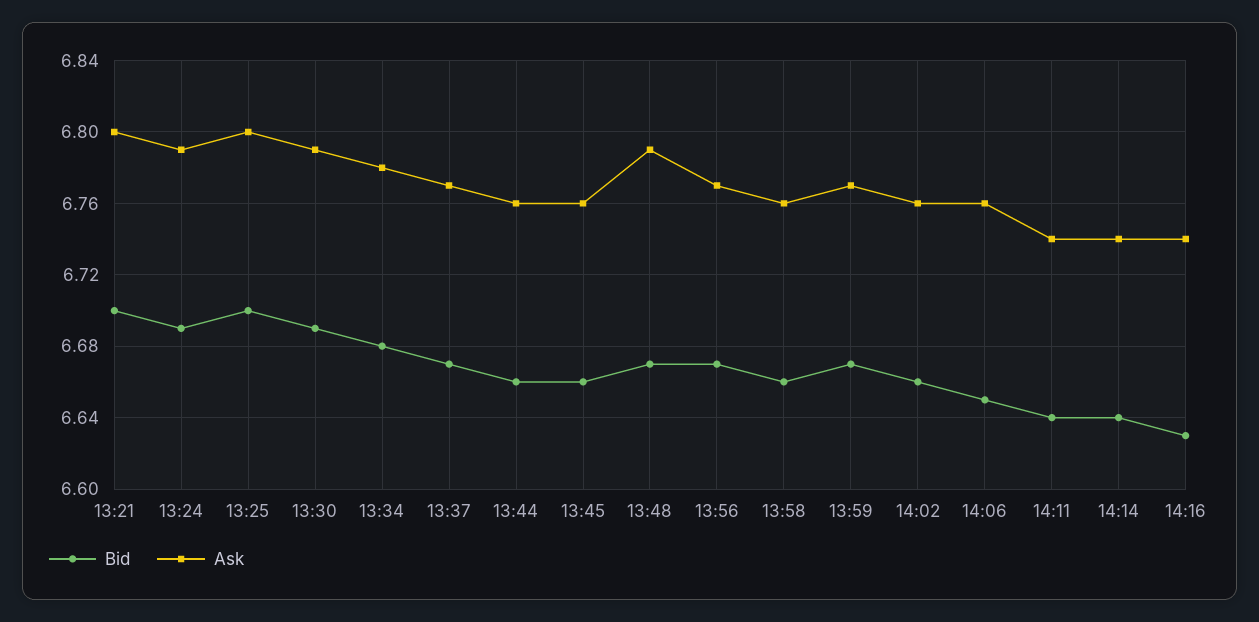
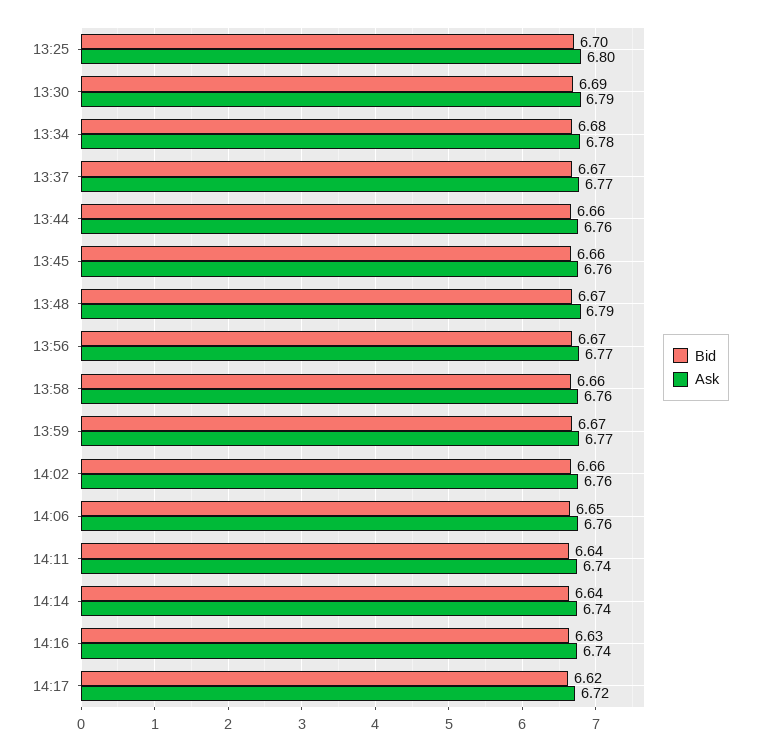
Bid, 13:21: 6.7 -> none
Ask, 13:21: 6.8 -> none
Bid, 13:24: 6.69 -> none
Ask, 13:24: 6.79 -> none
Bid, 14:17: none -> 6.62
Ask, 14:17: none -> 6.72

